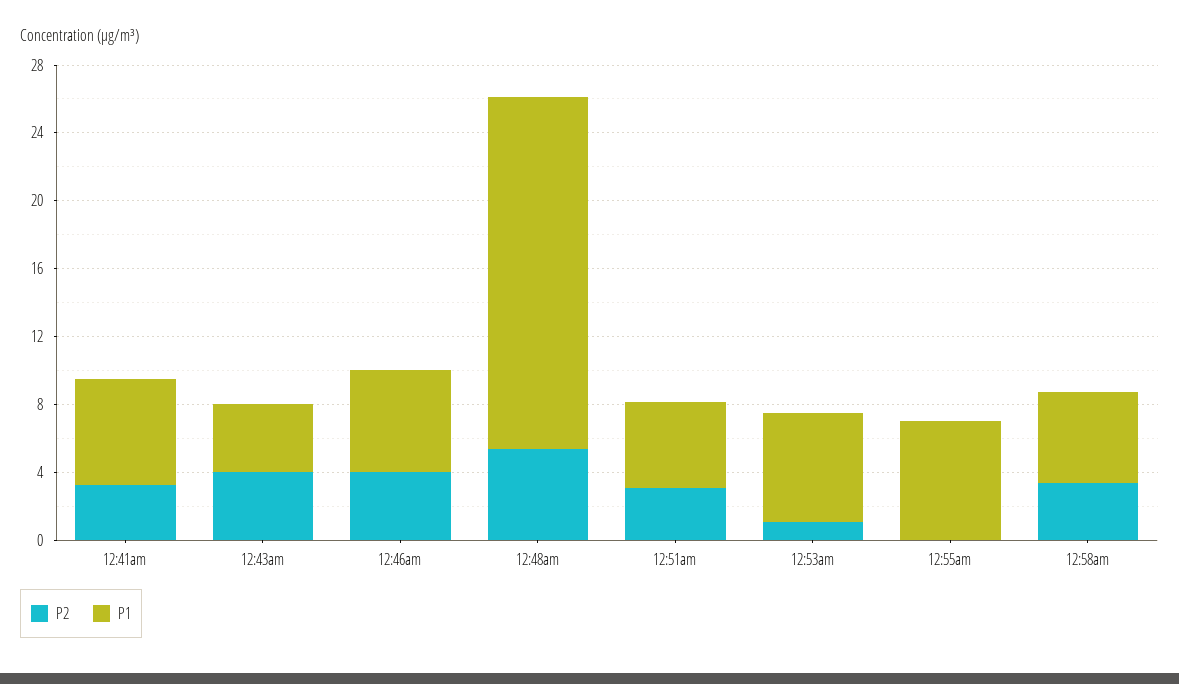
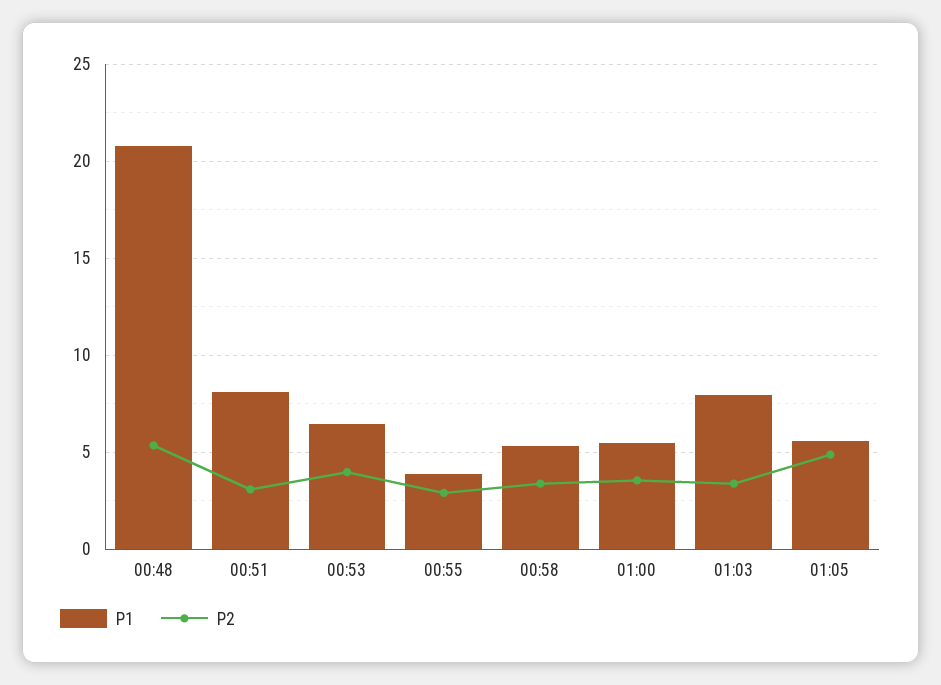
P2, 12:41am: 3 -> none
P1, 12:41am: 6 -> none
P2, 12:43am: 4 -> none
P1, 12:43am: 4 -> none
P2, 12:46am: 4 -> none
P1, 12:46am: 6 -> none
P1, 12:51am: 5 -> 8
P2, 12:53am: 1 -> 4
P2, 12:55am: 0 -> 3
P1, 12:55am: 7 -> 4
P1, 01:00: none -> 5.5
P2, 01:00: none -> 3.5
P1, 01:03: none -> 8
P2, 01:03: none -> 3.5
P1, 01:05: none -> 5.5
P2, 01:05: none -> 5

